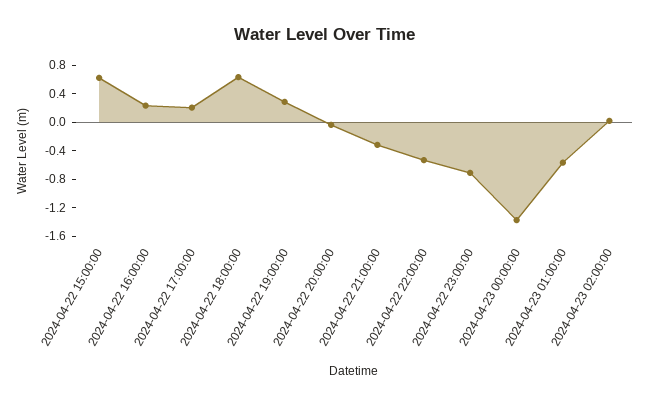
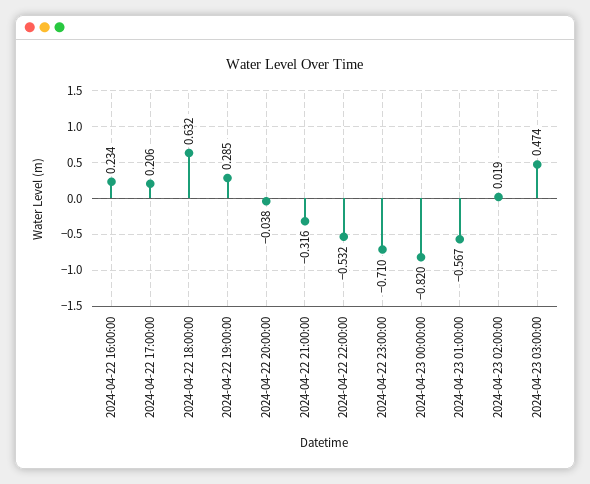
2024-04-22 15:00:00: 0.6 -> none
2024-04-23 00:00:00: -1.4 -> -0.82
2024-04-23 03:00:00: none -> 0.474

